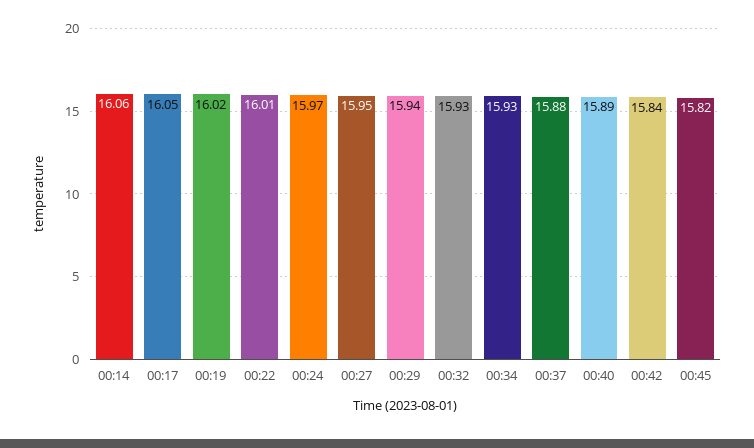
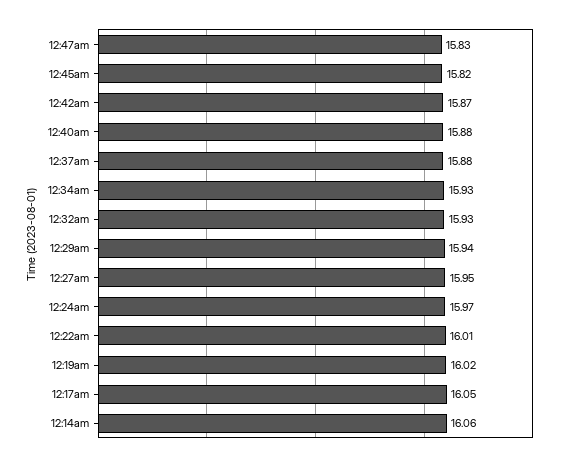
00:40: 15.89 -> 15.88
00:42: 15.84 -> 15.87
12:47am: none -> 15.83

